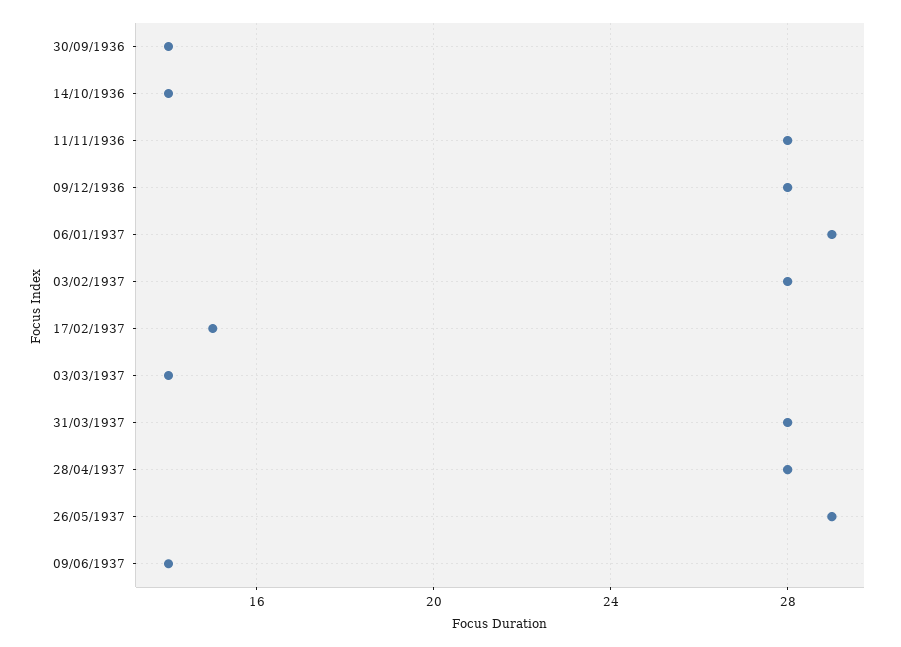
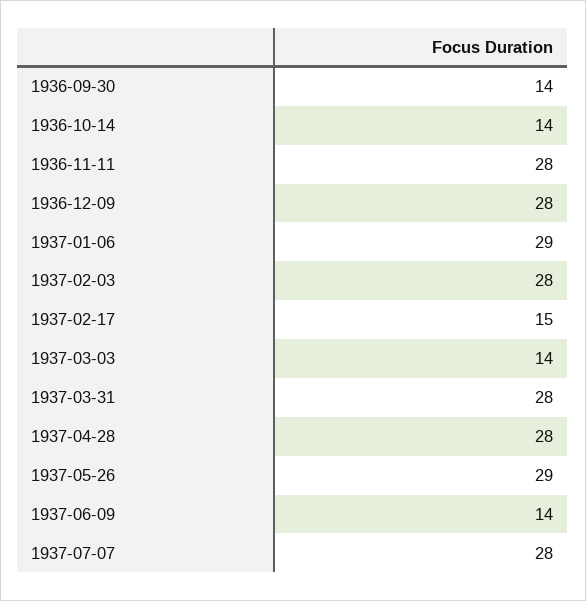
1937-07-07: none -> 28

